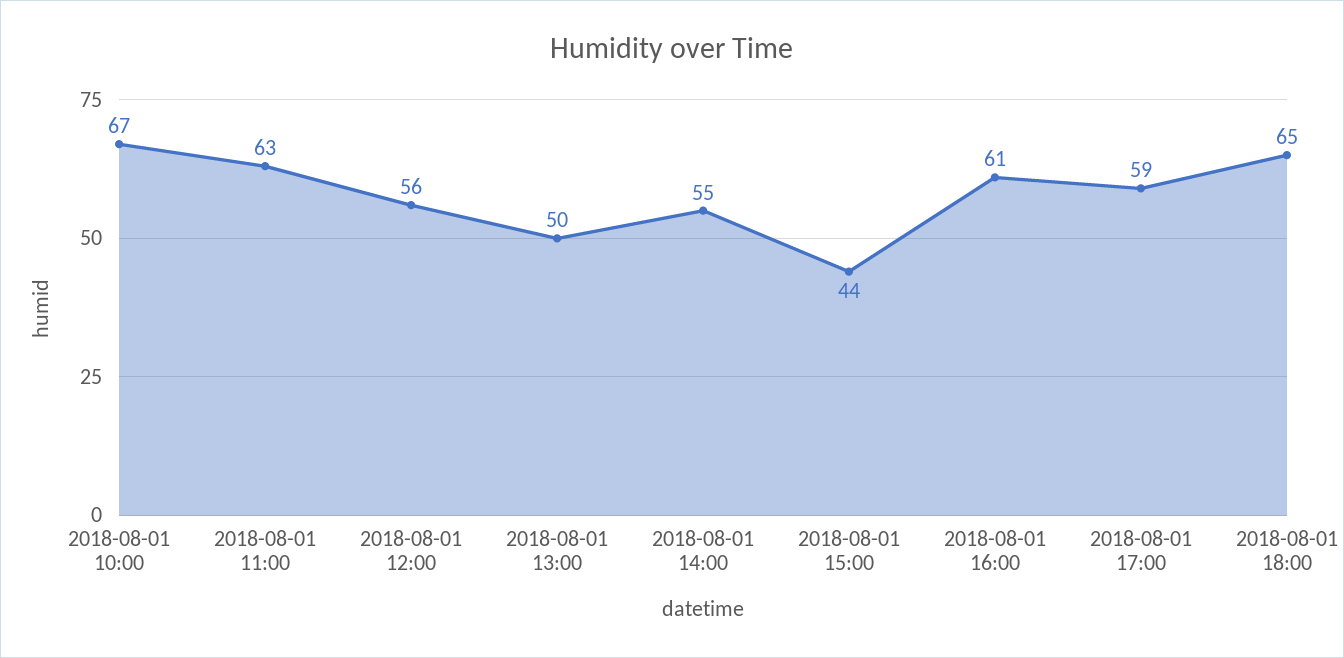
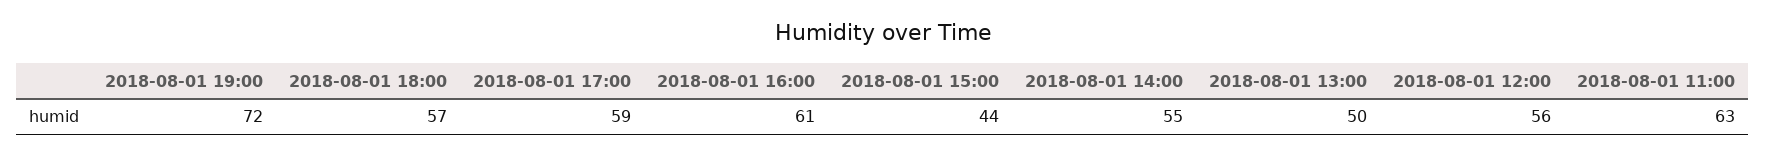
2018-08-01 10:00: 67 -> none
2018-08-01 18:00: 65 -> 57
2018-08-01 19:00: none -> 72

